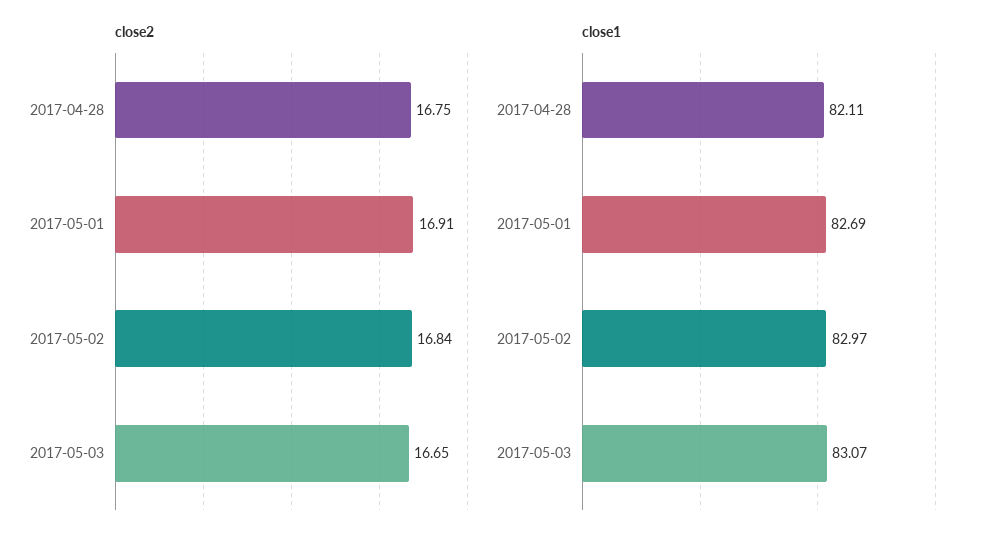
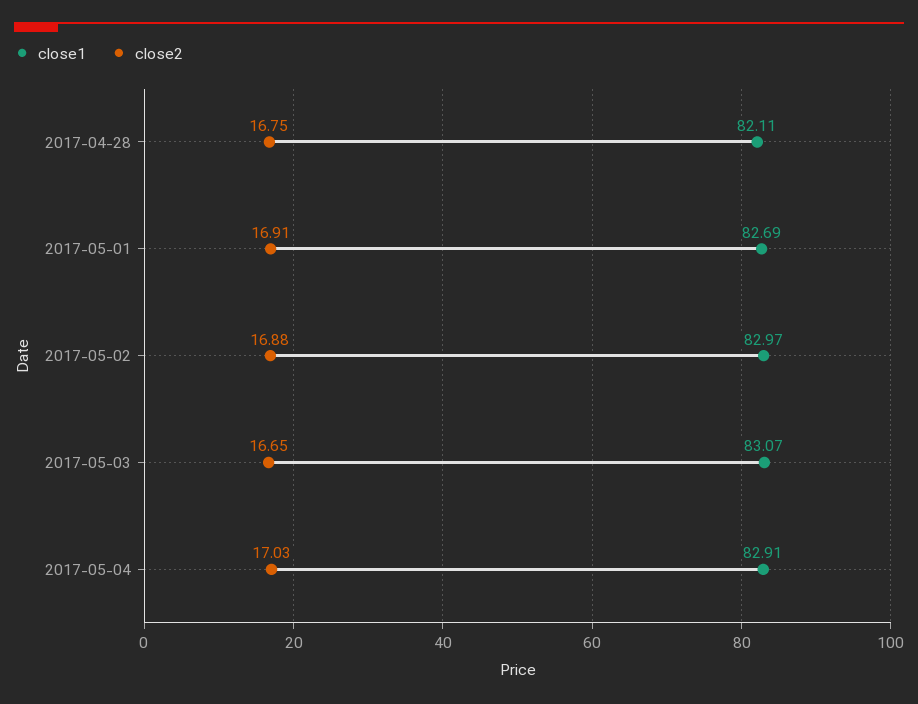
close2, 2017-05-02: 16.84 -> 16.88
close1, 2017-05-04: none -> 82.91
close2, 2017-05-04: none -> 17.03

